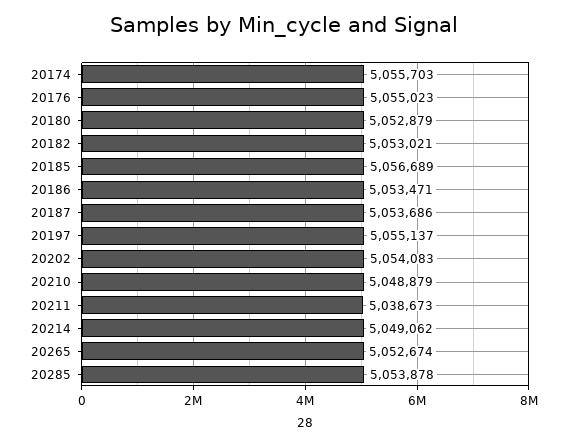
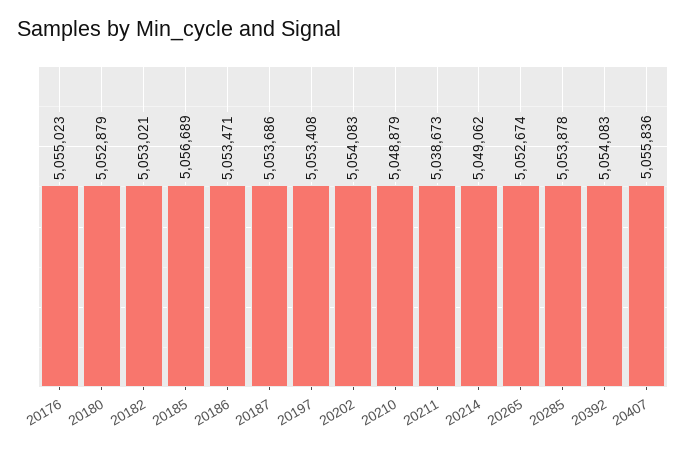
20174: 5055703 -> none
20197: 5055137 -> 5053408
20392: none -> 5054083
20407: none -> 5055836

